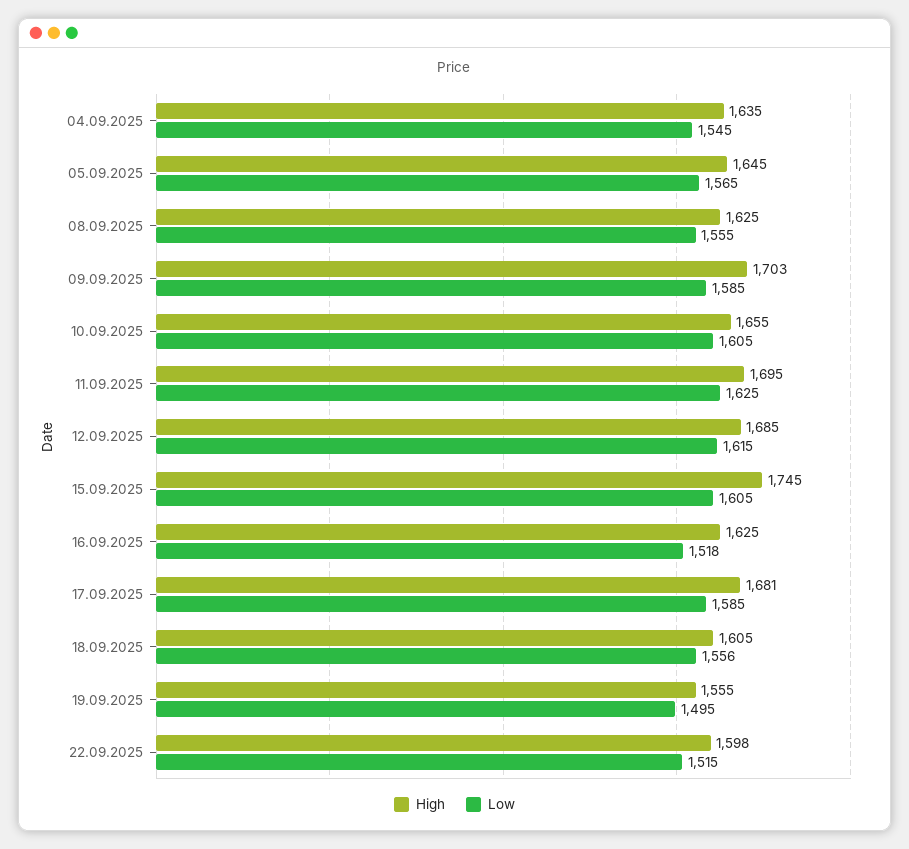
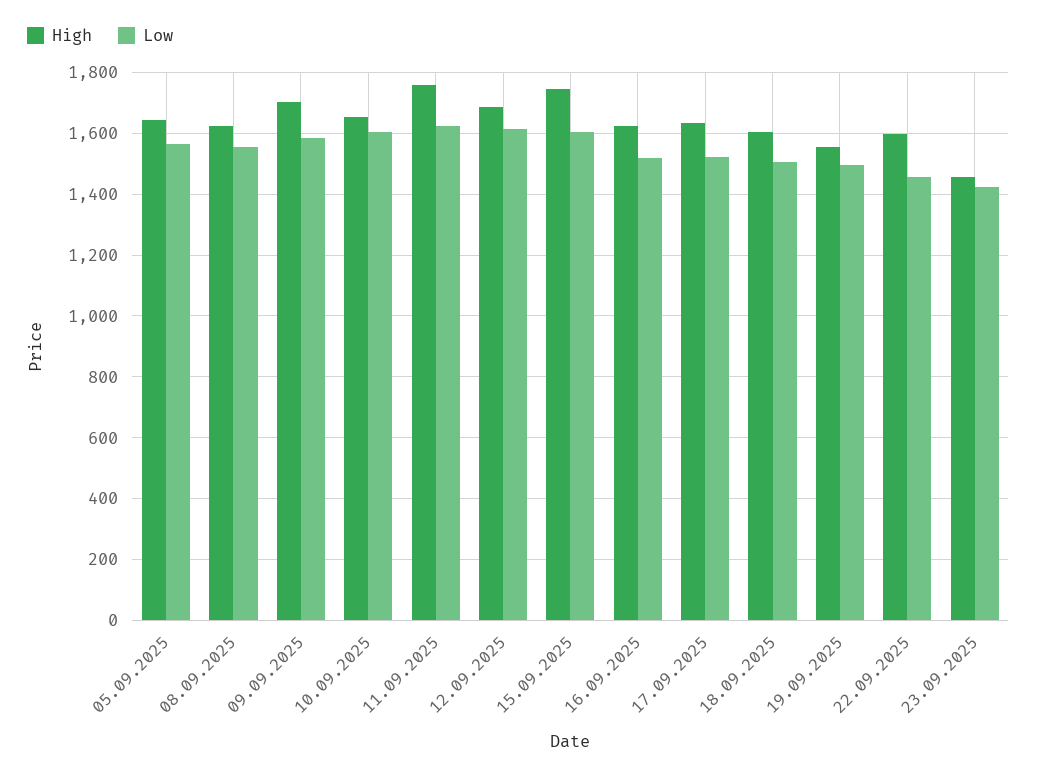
High, 04.09.2025: 1635 -> none
Low, 04.09.2025: 1545 -> none
High, 11.09.2025: 1695 -> 1760
High, 17.09.2025: 1681 -> 1640
Low, 17.09.2025: 1585 -> 1520
Low, 18.09.2025: 1556 -> 1500
Low, 22.09.2025: 1515 -> 1460
High, 23.09.2025: none -> 1460
Low, 23.09.2025: none -> 1420

